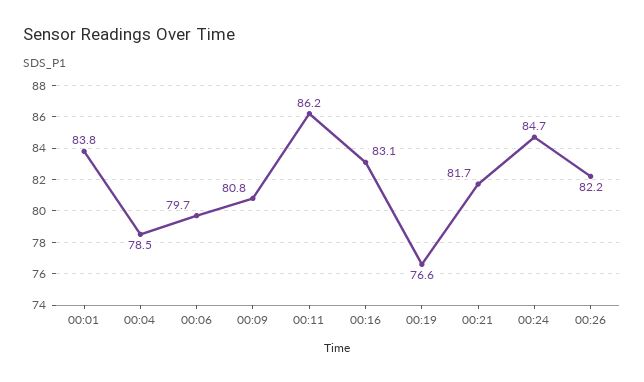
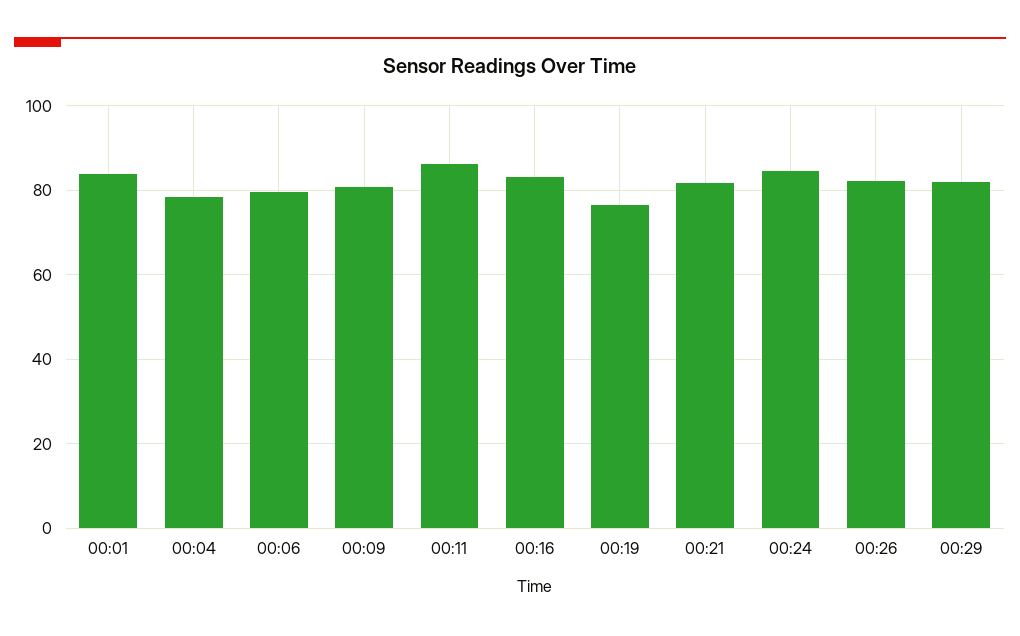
00:29: none -> 82

